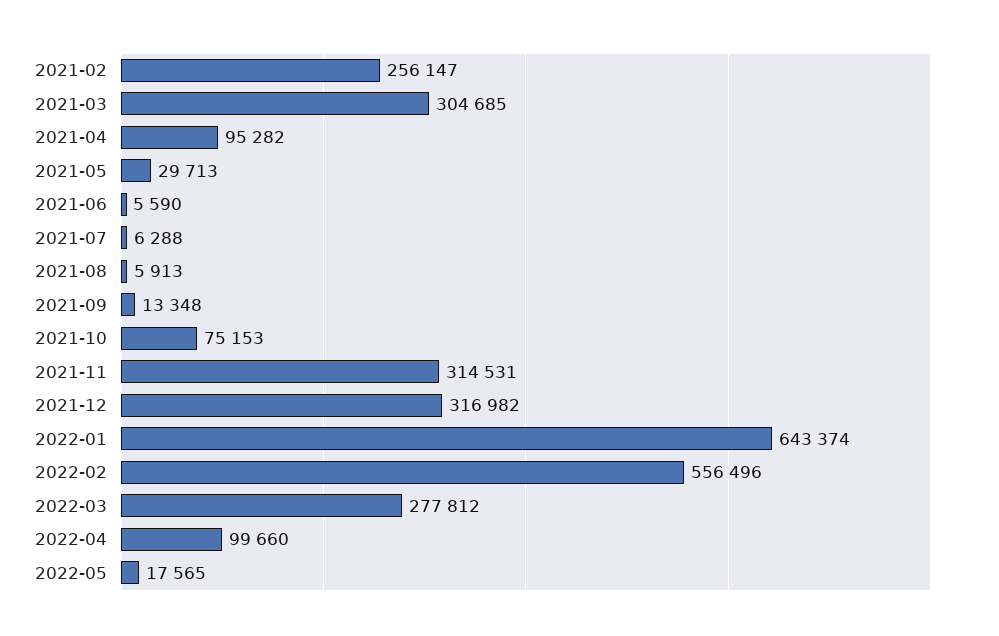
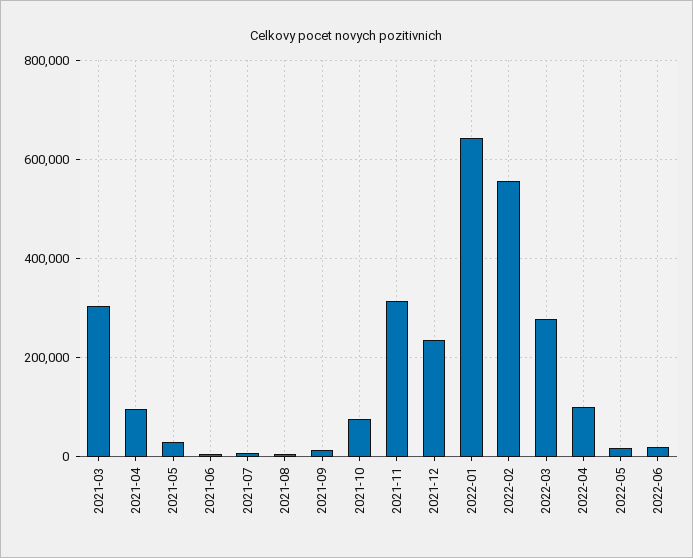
2021-02: 256147 -> none
2021-12: 316982 -> 240000
2022-06: none -> 20000

